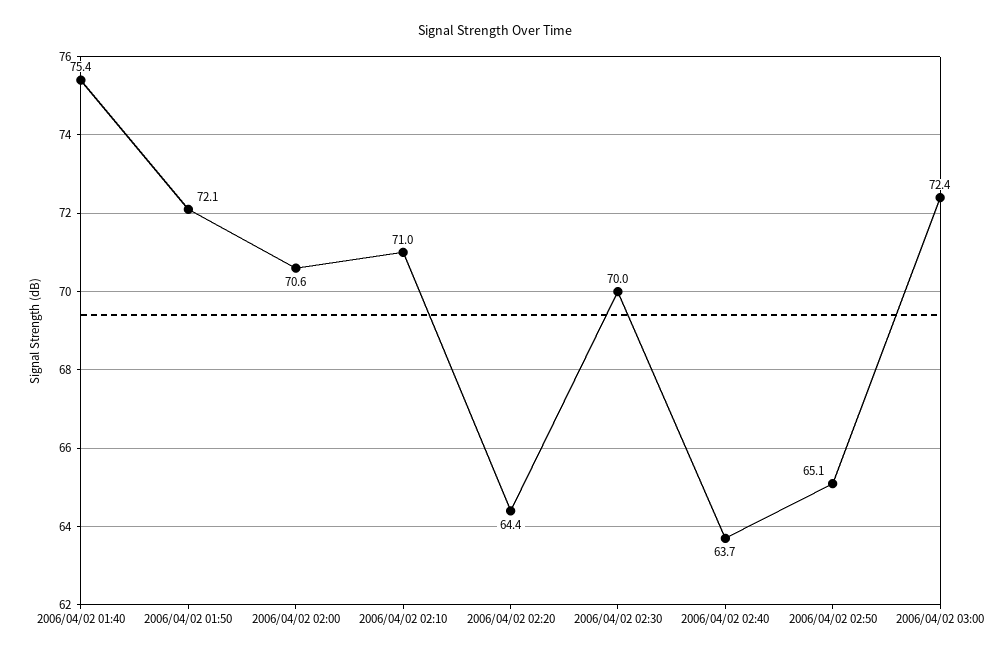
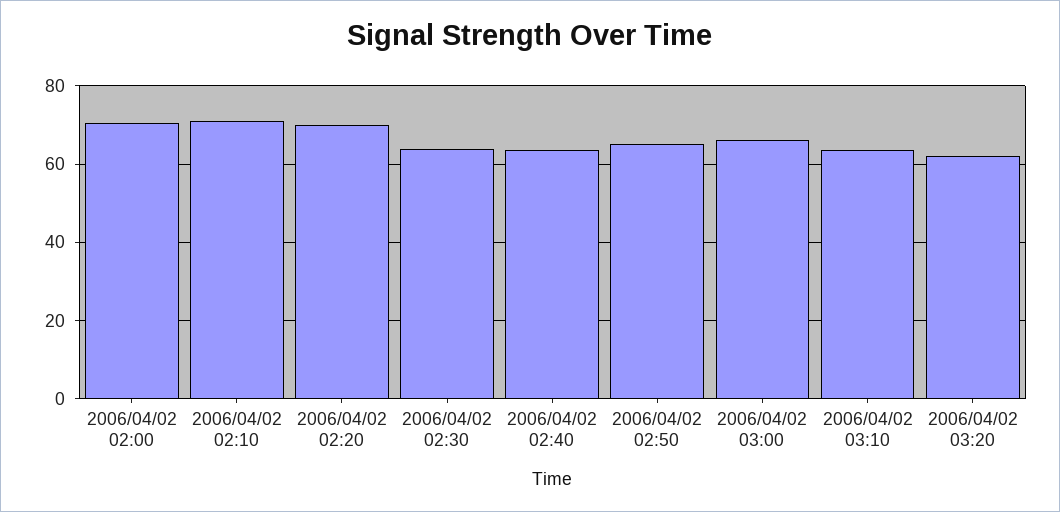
2006/04/02 01:40: 75.4 -> none
2006/04/02 01:50: 72.1 -> none
2006/04/02 02:20: 64.4 -> 70
2006/04/02 02:30: 70 -> 64
2006/04/02 03:00: 72.4 -> 66
2006/04/02 03:10: none -> 64
2006/04/02 03:20: none -> 62

